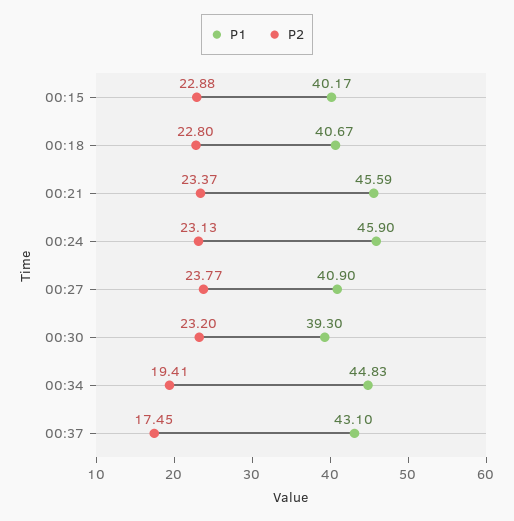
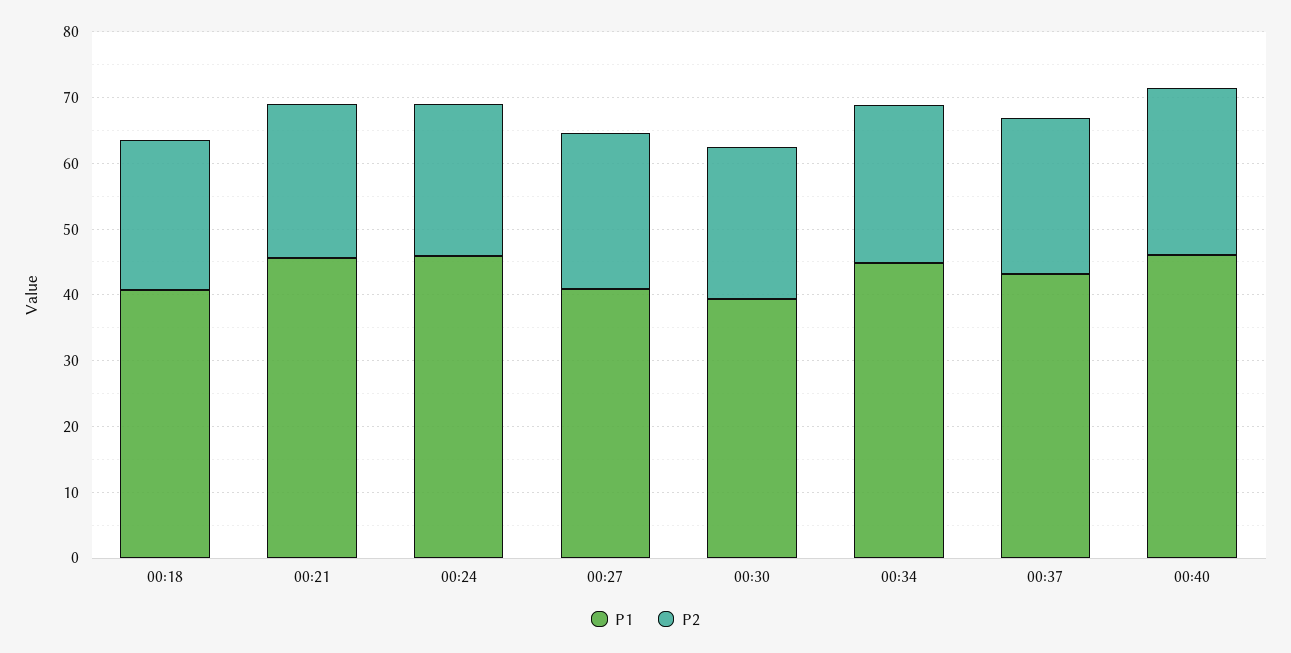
P1, 00:15: 40.17 -> none
P2, 00:15: 22.88 -> none
P2, 00:34: 19.41 -> 24
P2, 00:37: 17.45 -> 24
P1, 00:40: none -> 46
P2, 00:40: none -> 26

